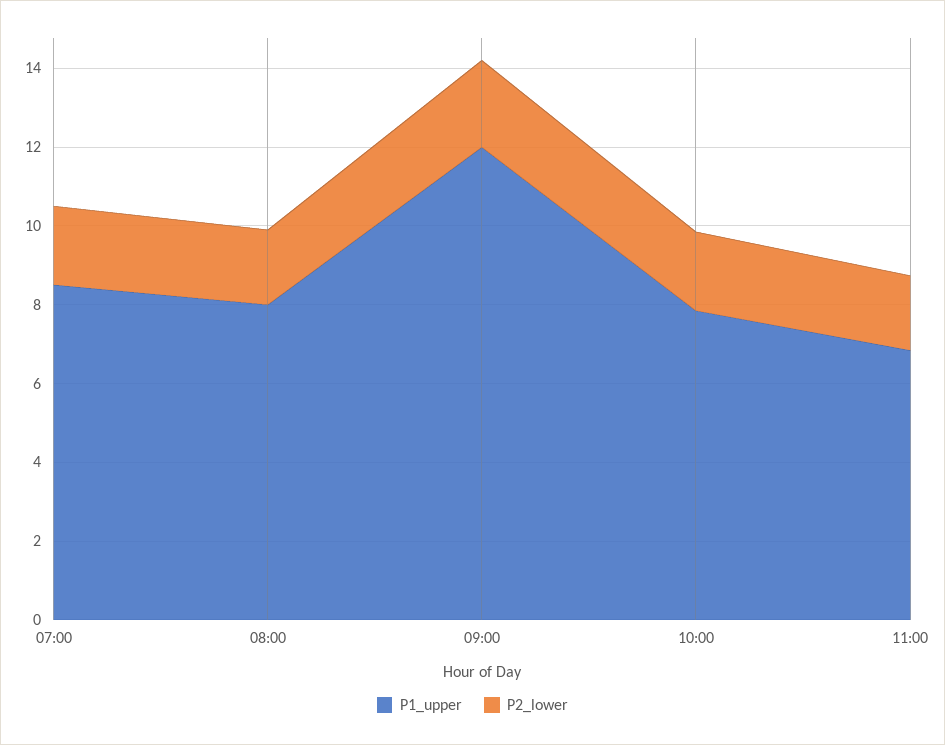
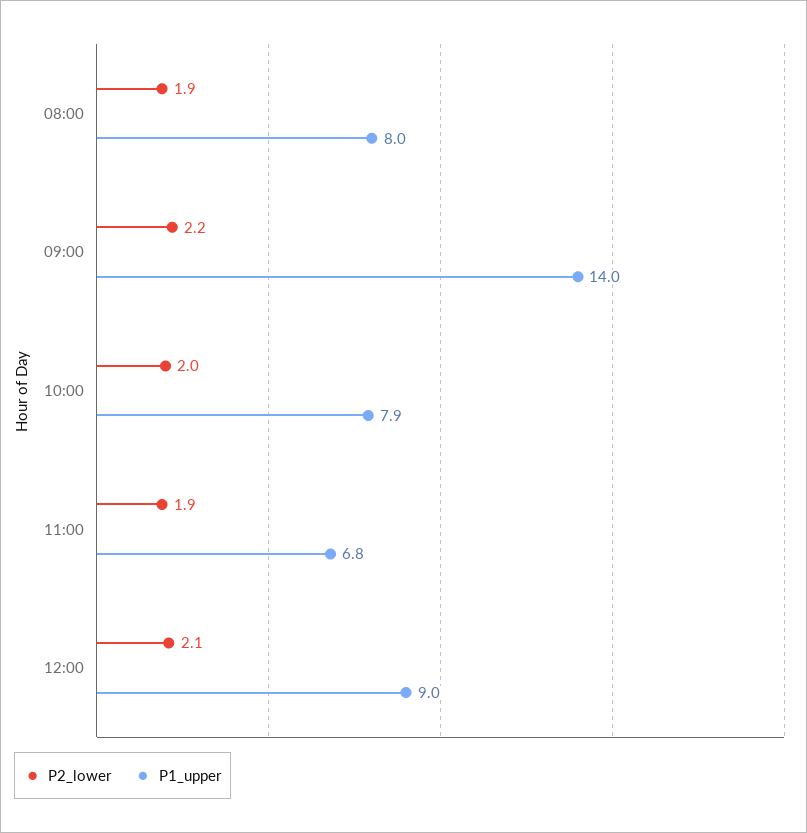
P1_upper, 07:00: 8.5 -> none
P2_lower, 07:00: 2 -> none
P1_upper, 09:00: 12 -> 14
P2_lower, 12:00: none -> 2.1
P1_upper, 12:00: none -> 9

